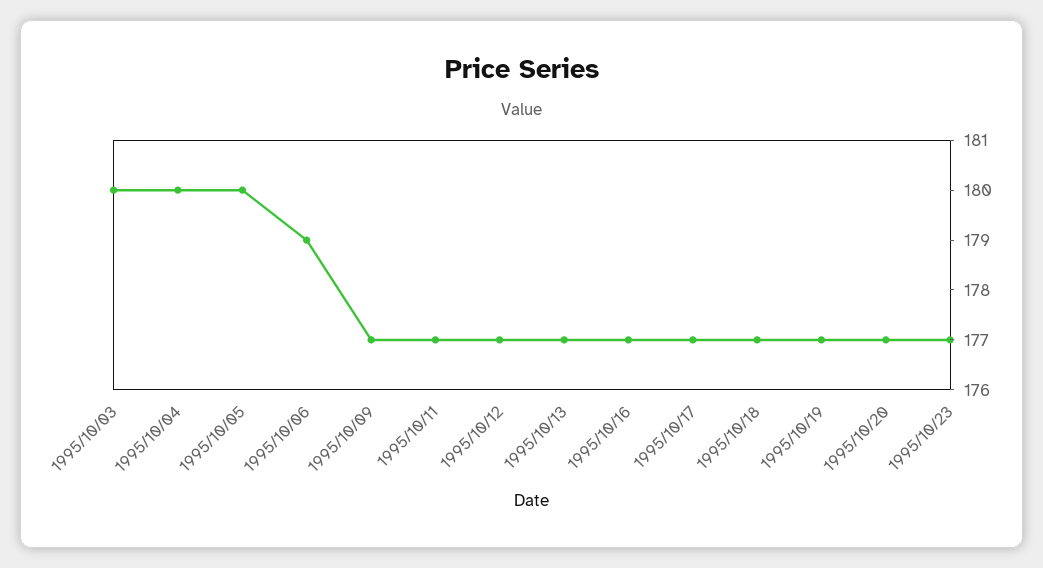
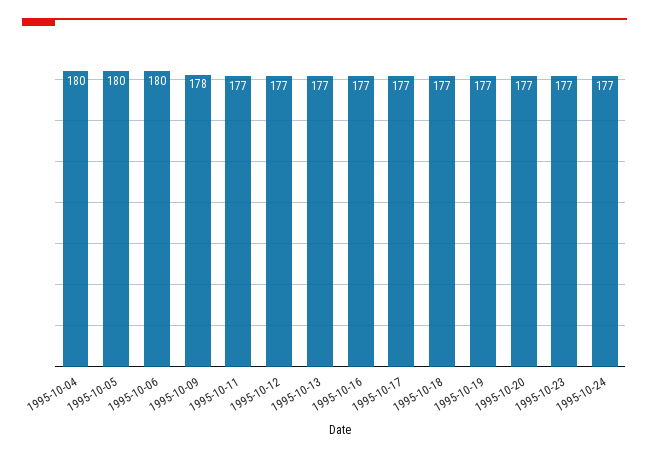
1995/10/03: 180 -> none
1995/10/06: 179 -> 180
1995/10/09: 177 -> 178
1995-10-24: none -> 177

